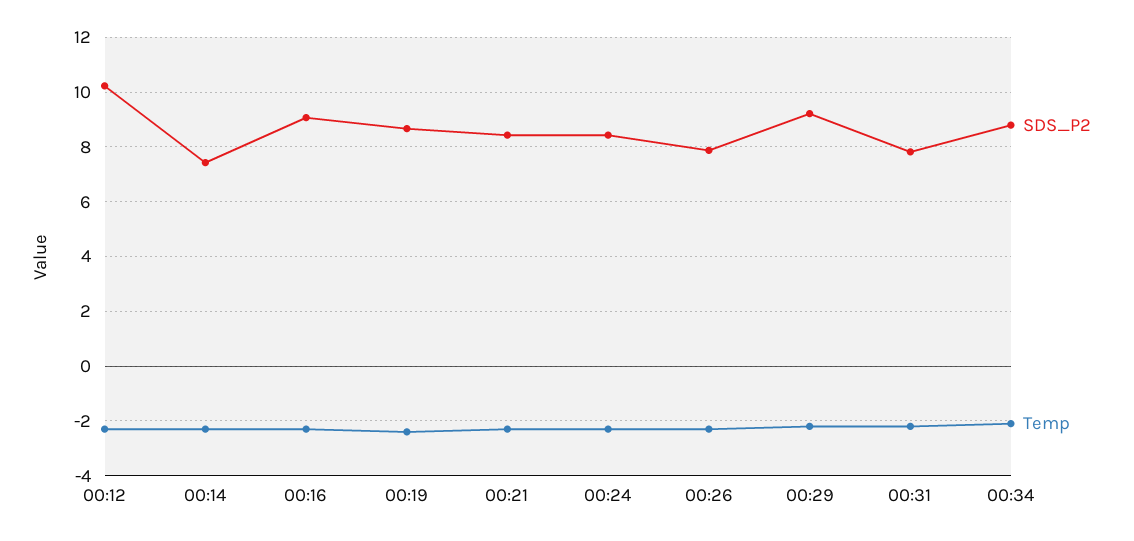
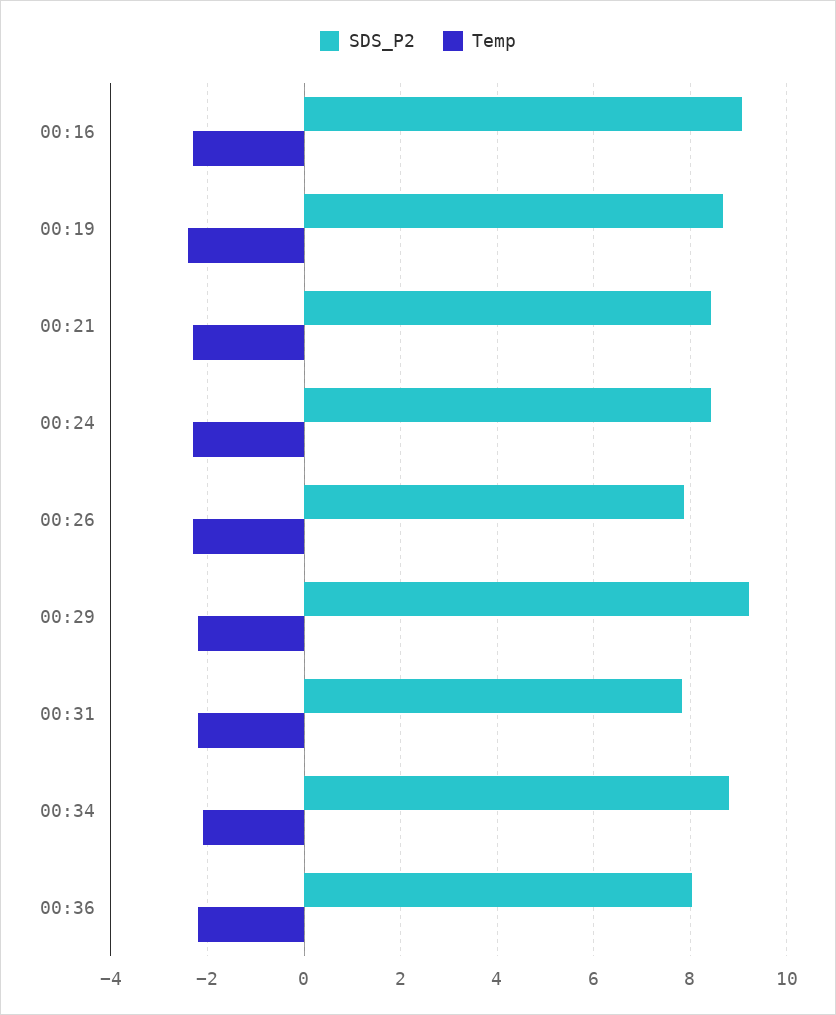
SDS_P2, 00:12: 10.25 -> none
Temp, 00:12: -2.25 -> none
SDS_P2, 00:14: 7.5 -> none
Temp, 00:14: -2.25 -> none
SDS_P2, 00:36: none -> 8
Temp, 00:36: none -> -2.2

